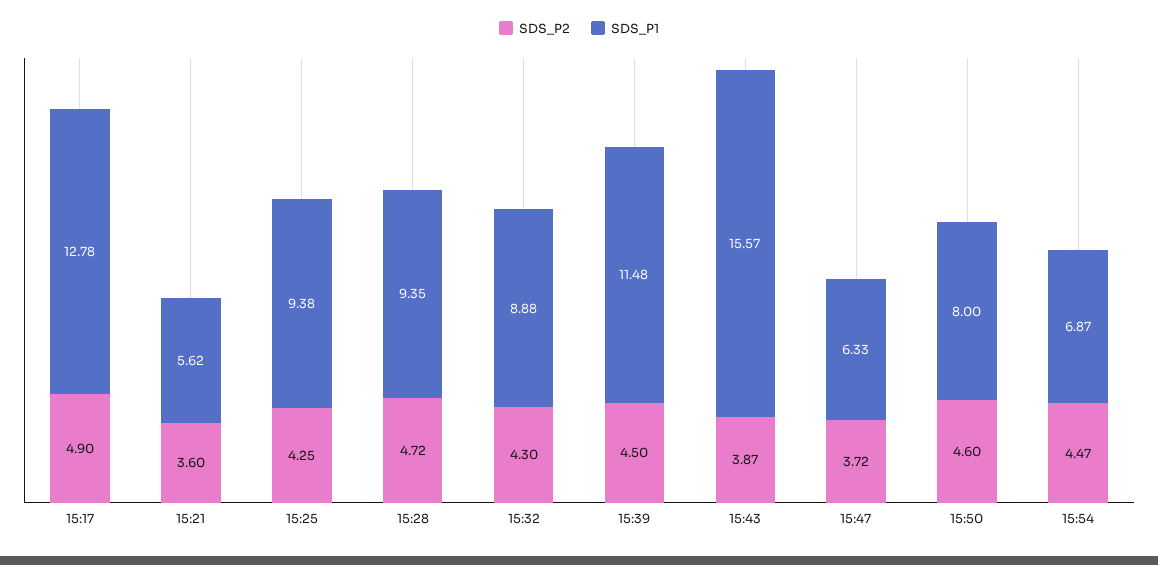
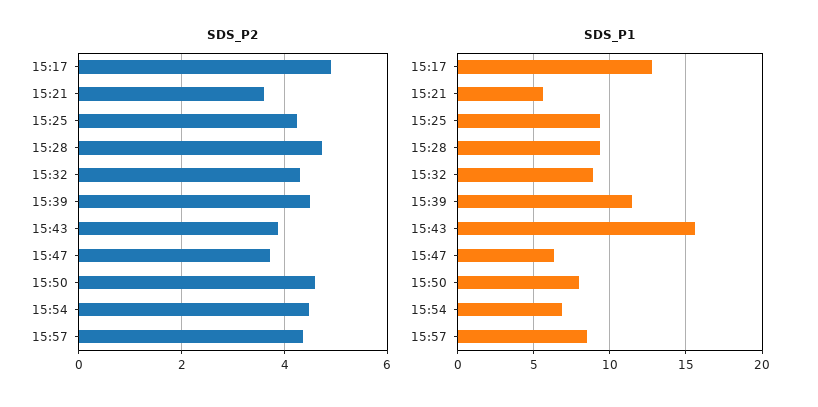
SDS_P2, 15:57: none -> 4.4
SDS_P1, 15:57: none -> 8.5

